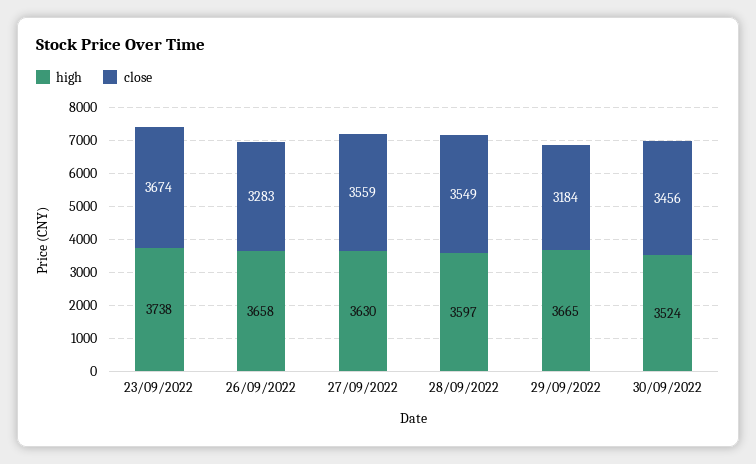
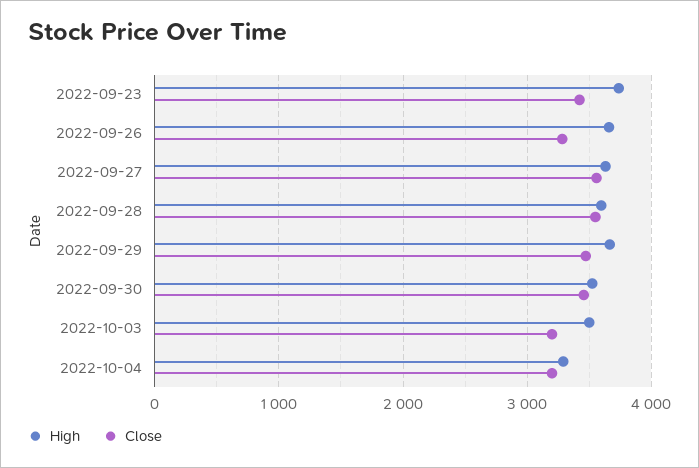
close, 23/09/2022: 3674 -> 3400
close, 29/09/2022: 3184 -> 3500
high, 2022-10-03: none -> 3500
close, 2022-10-03: none -> 3200
high, 2022-10-04: none -> 3300
close, 2022-10-04: none -> 3200

